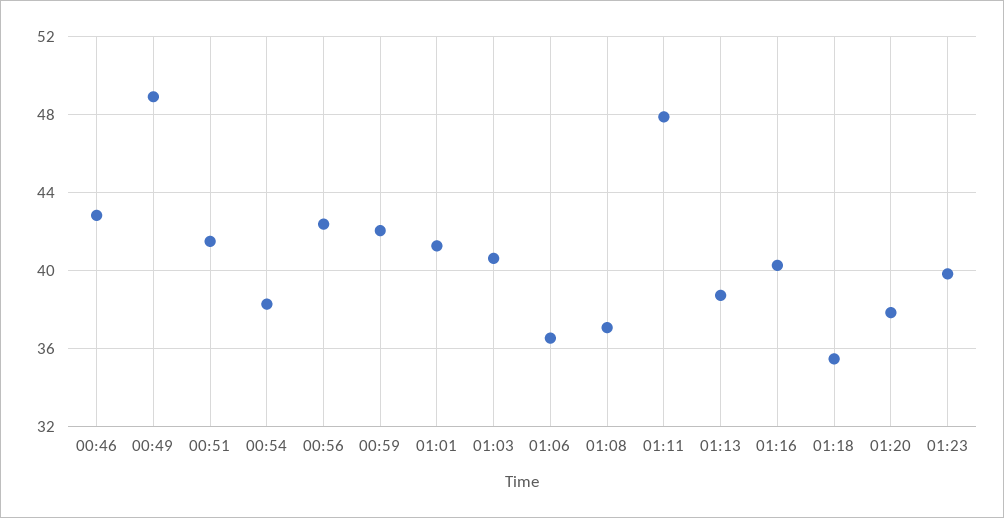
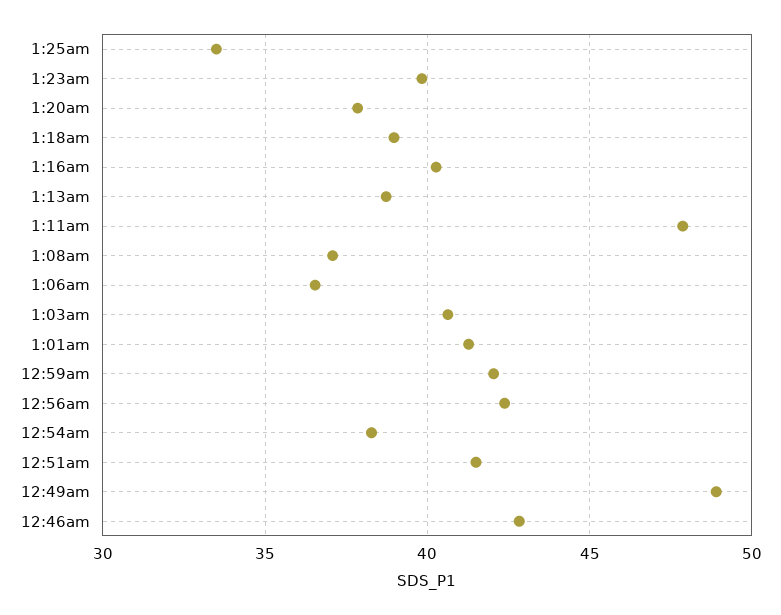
01:18: 35.5 -> 39
1:25am: none -> 33.5

